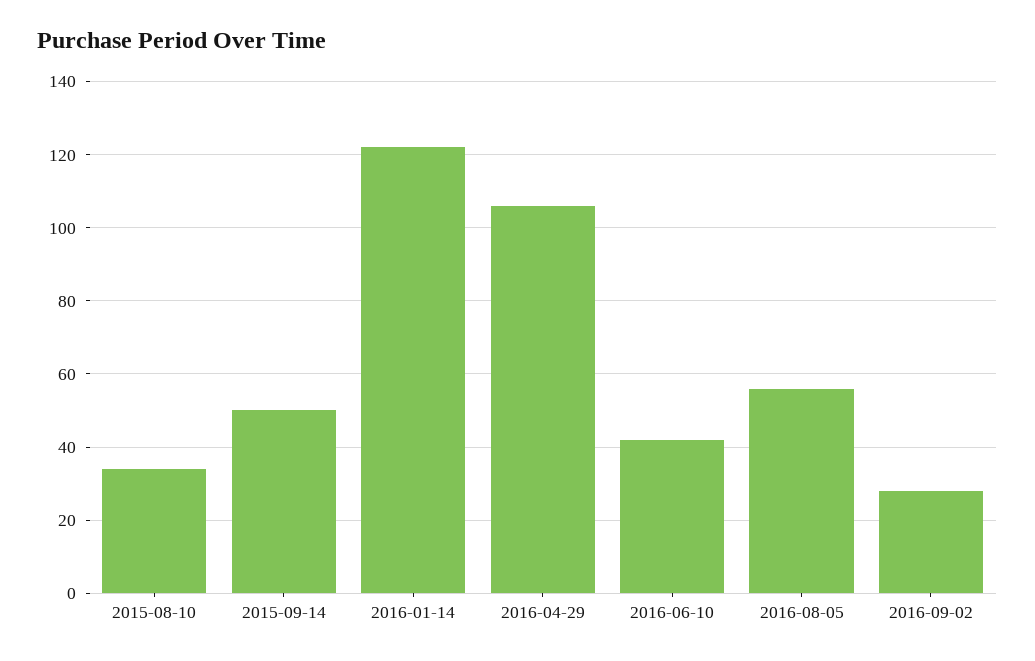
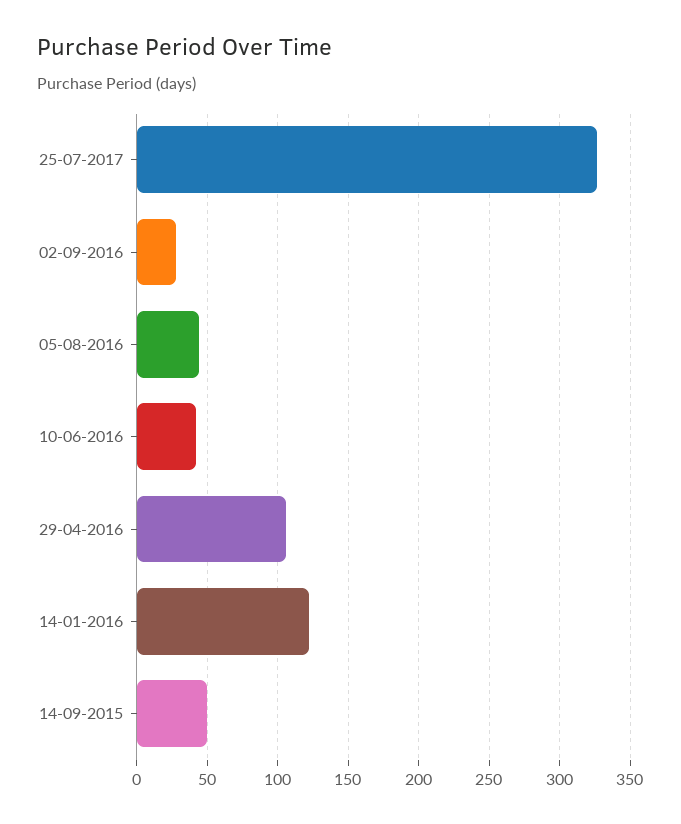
2015-08-10: 35 -> none
2016-08-05: 55 -> 45
25-07-2017: none -> 325

